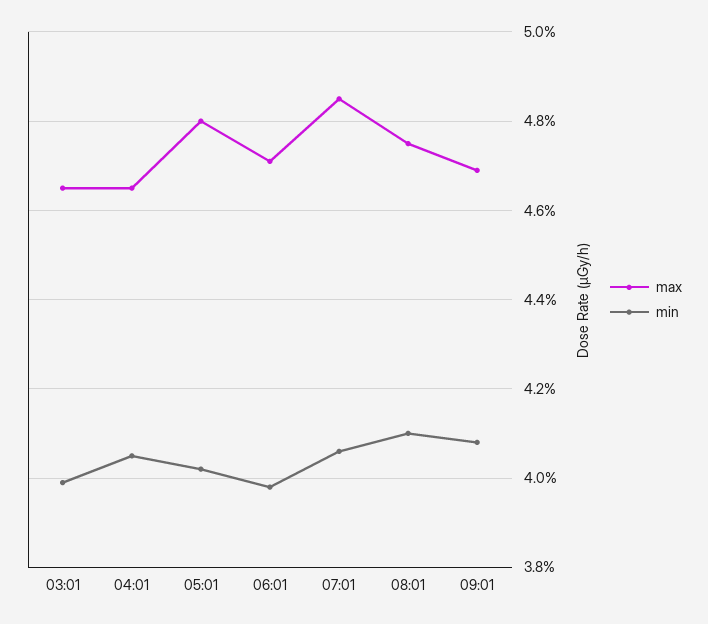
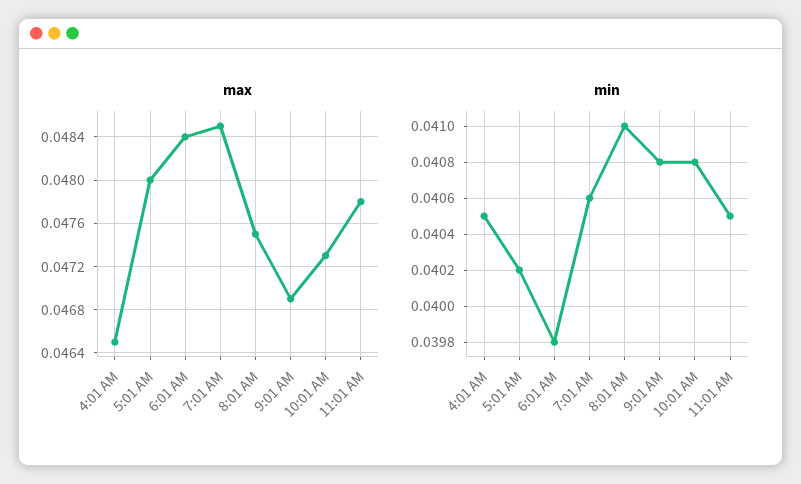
max, 03:01: 0.0465 -> none
min, 03:01: 0.04 -> none
max, 06:01: 0.047 -> 0.0484
max, 10:01 AM: none -> 0.0473
max, 11:01 AM: none -> 0.0478
min, 10:01 AM: none -> 0.0408
min, 11:01 AM: none -> 0.0405

